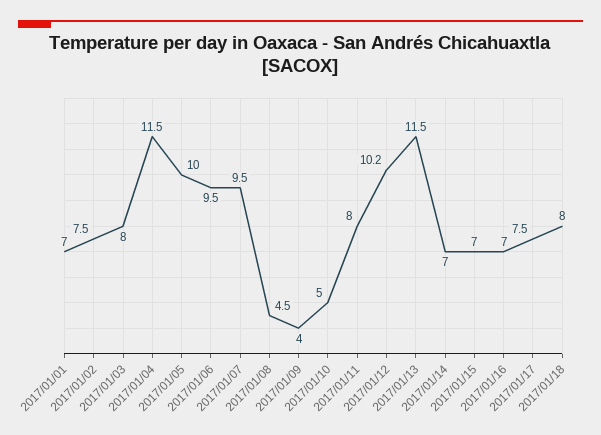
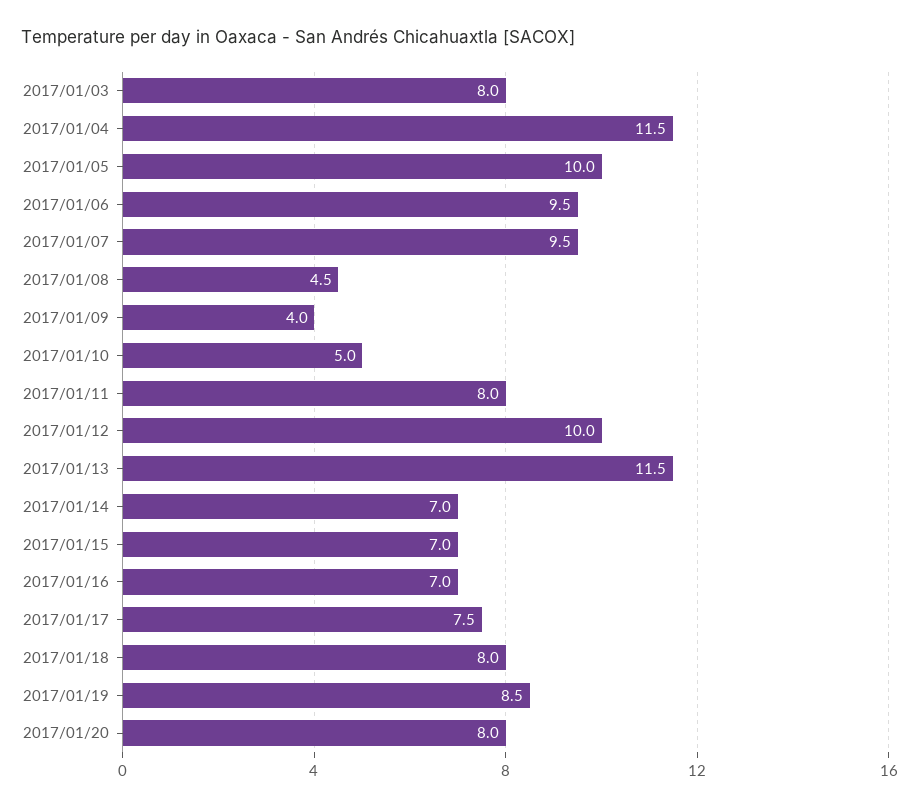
2017/01/01: 7 -> none
2017/01/02: 7.5 -> none
2017/01/12: 10.2 -> 10
2017/01/19: none -> 8.5
2017/01/20: none -> 8

